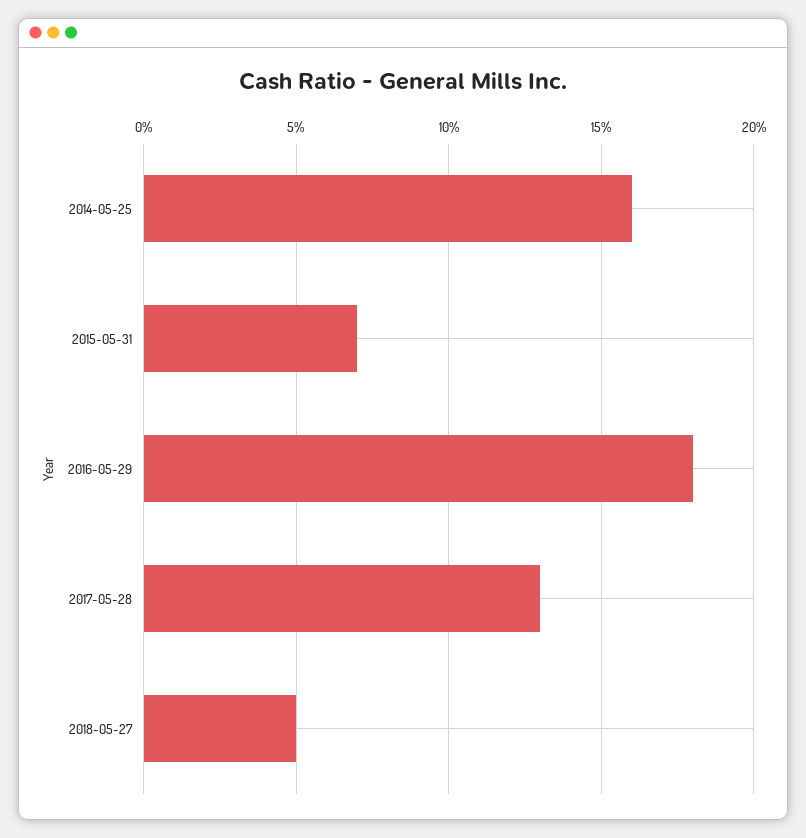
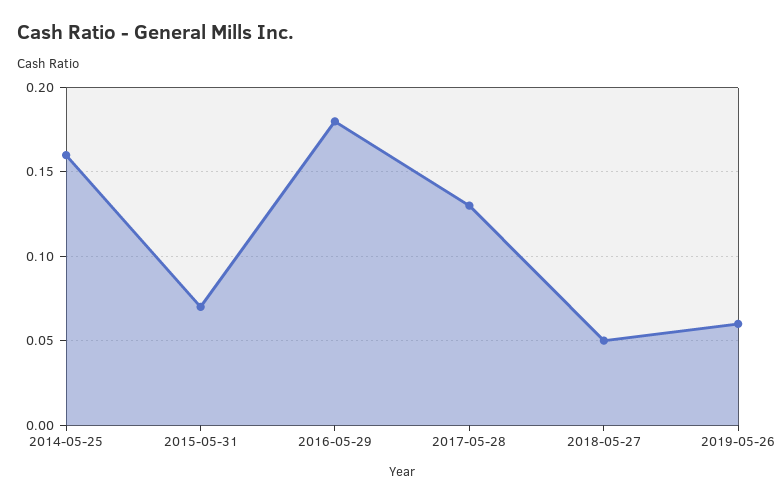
2019-05-26: none -> 0.06

